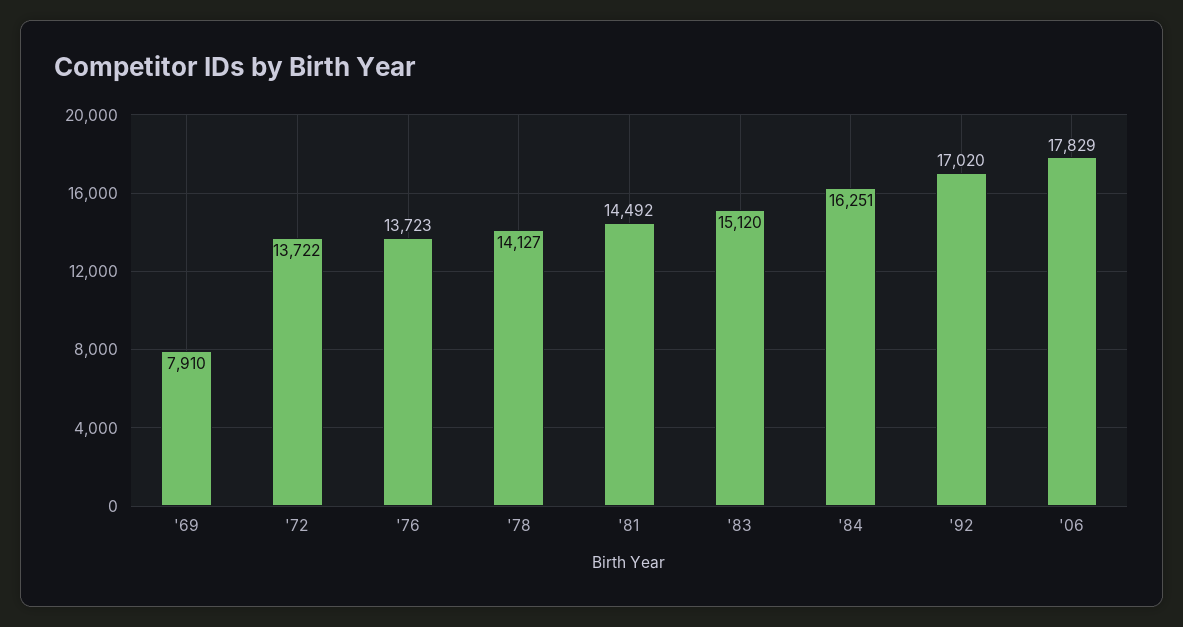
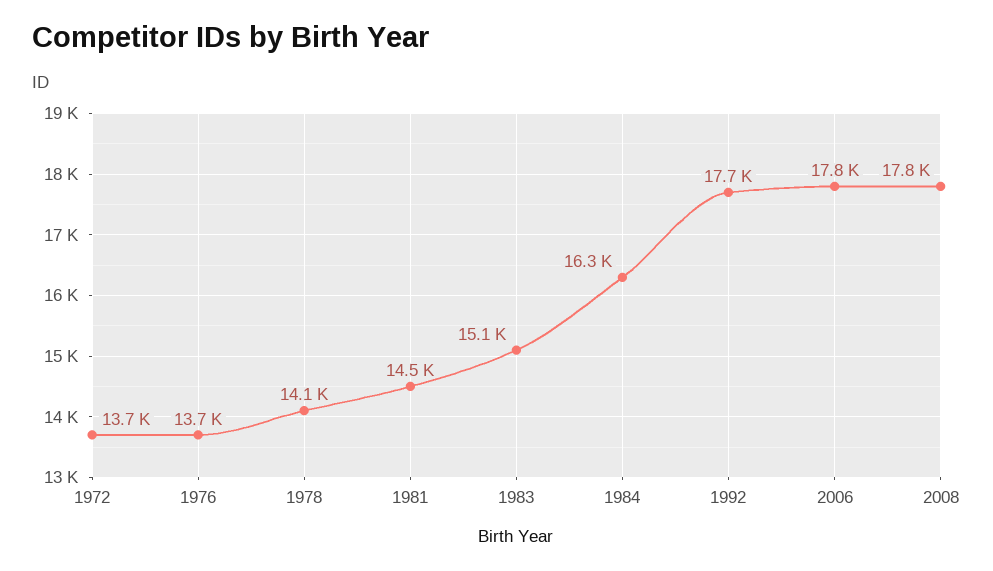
'69: 7910 -> none
'92: 17020 -> 17700
2008: none -> 17800

